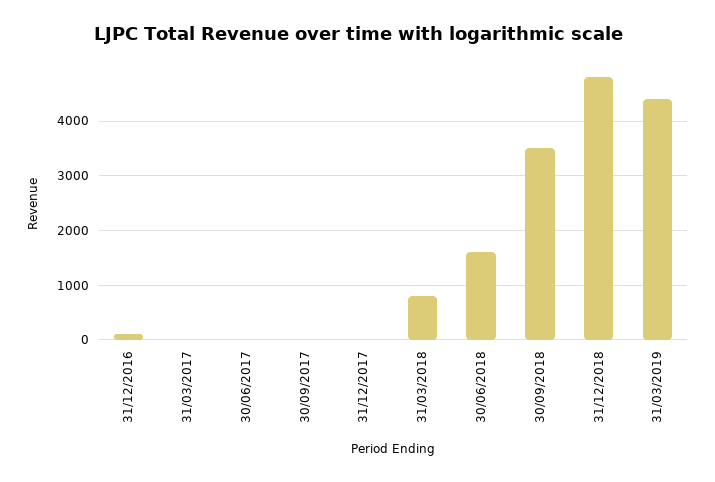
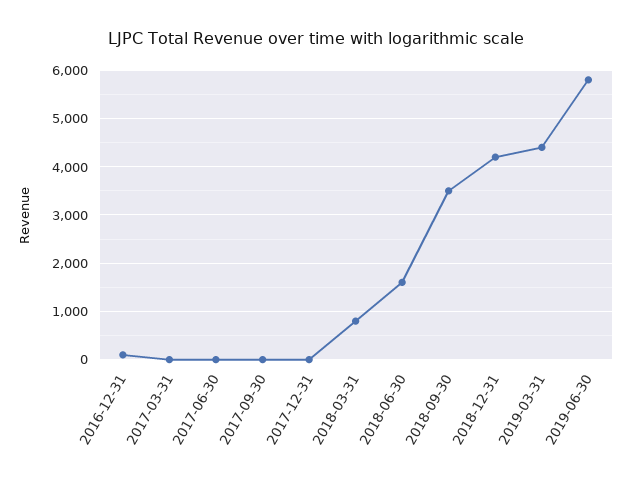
31/12/2018: 4800 -> 4200
2019-06-30: none -> 5800

